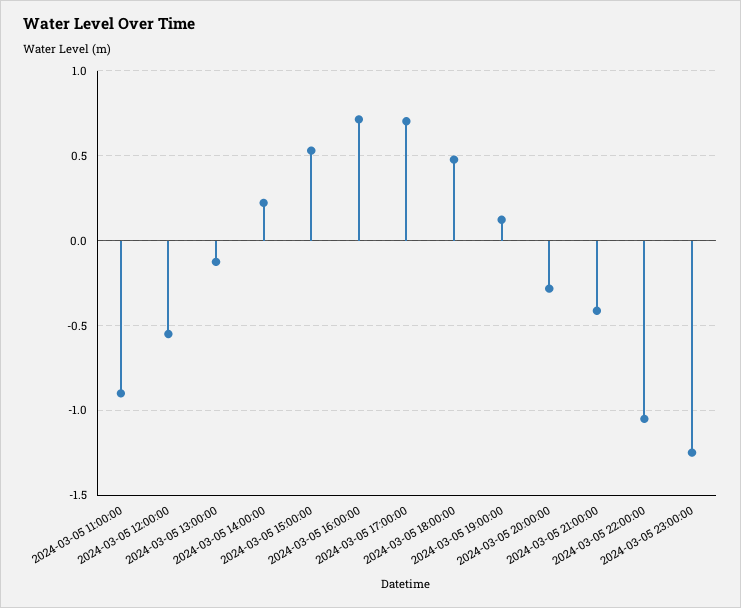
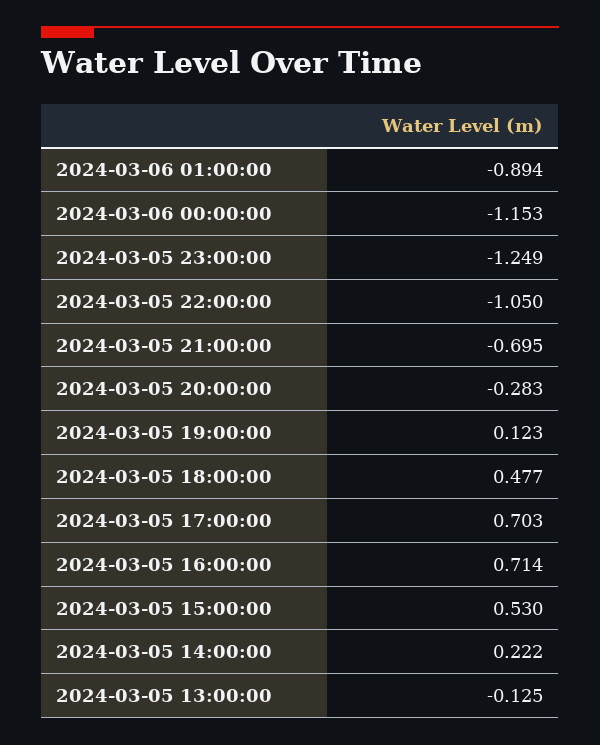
2024-03-05 11:00:00: -0.9 -> none
2024-03-05 12:00:00: -0.55 -> none
2024-03-05 21:00:00: -0.4 -> -0.695
2024-03-06 01:00:00: none -> -0.894
2024-03-06 00:00:00: none -> -1.153

